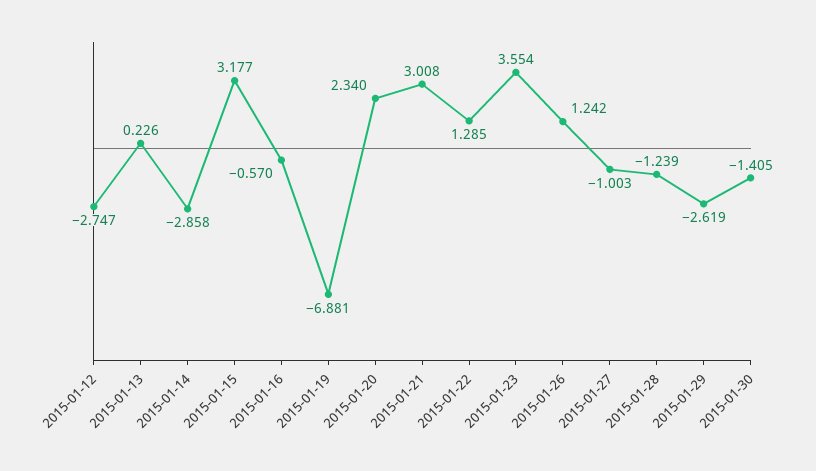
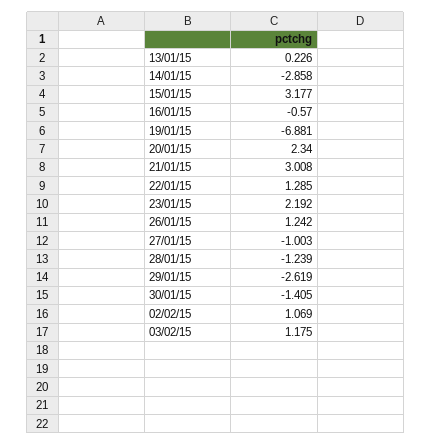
2015-01-12: -2.747 -> none
2015-01-23: 3.554 -> 2.192
02/02/15: none -> 1.069
03/02/15: none -> 1.175

